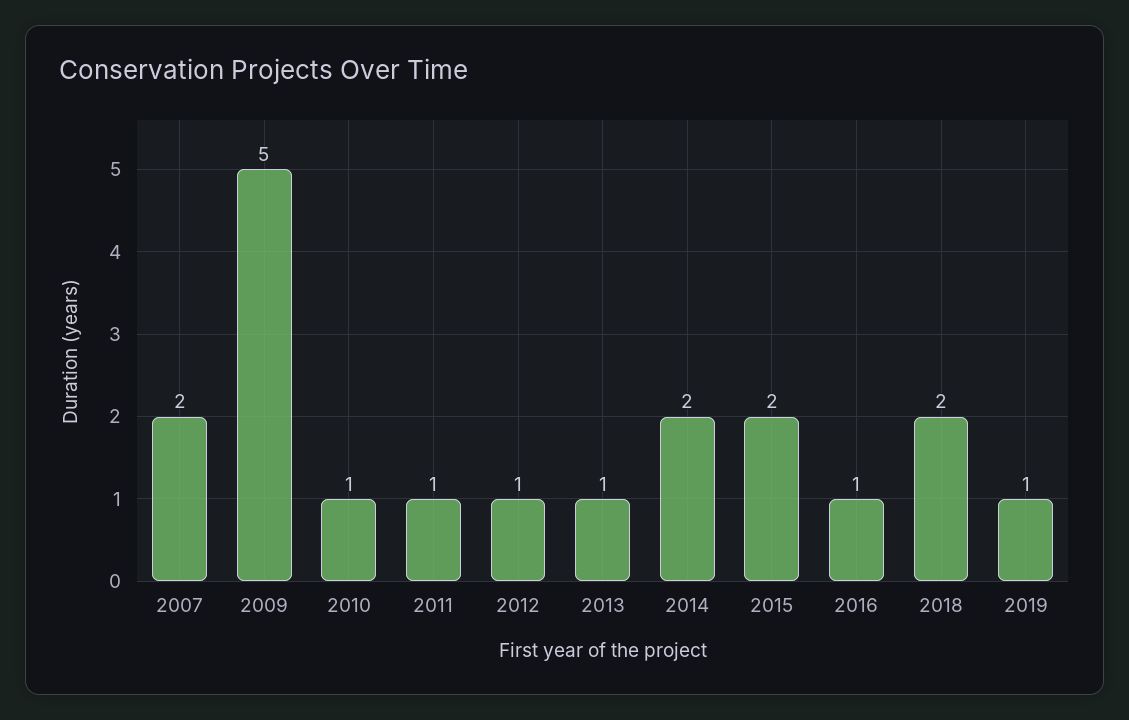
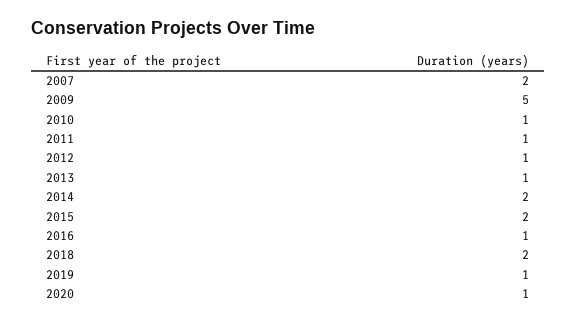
2020: none -> 1

